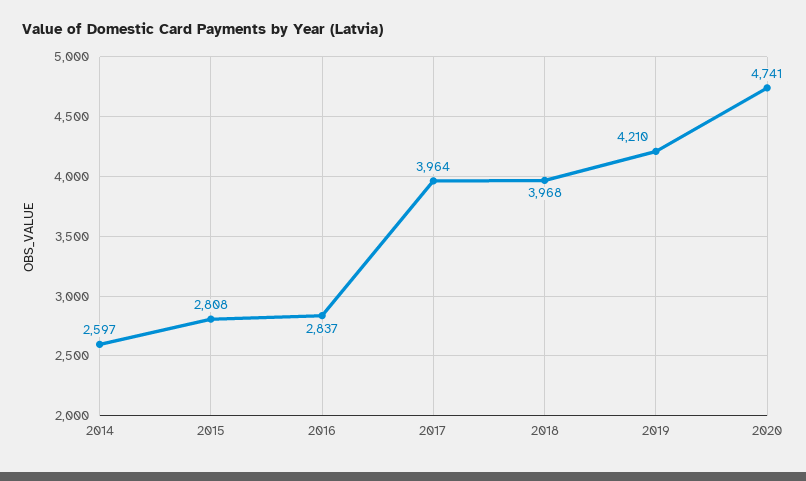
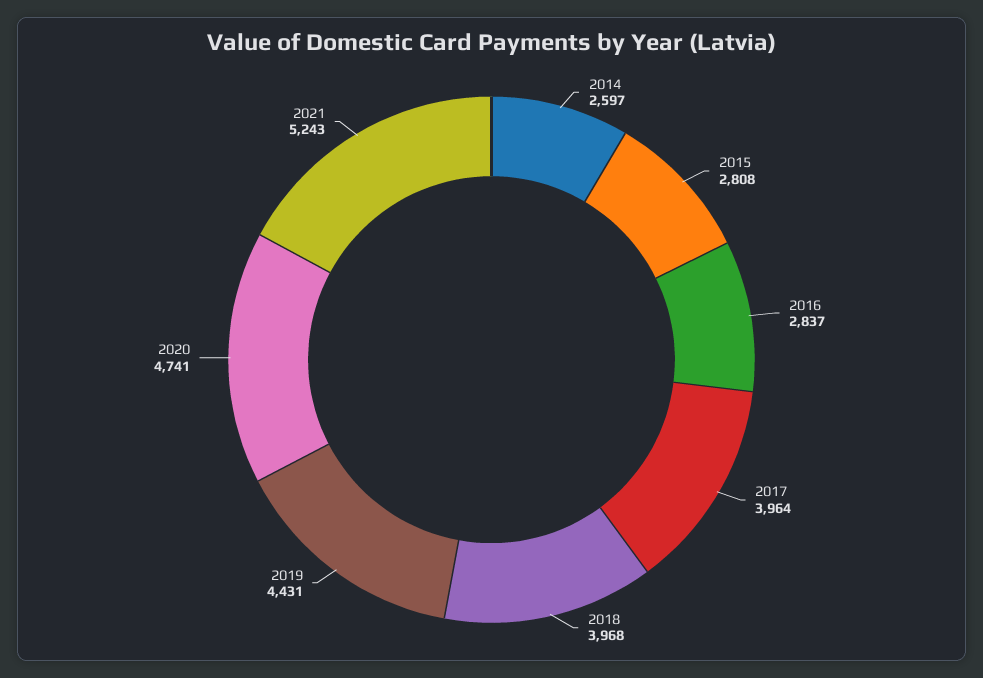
2019: 4210 -> 4431
2021: none -> 5243

